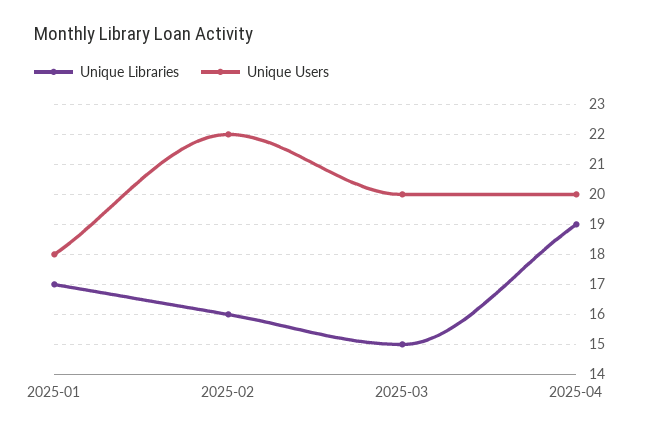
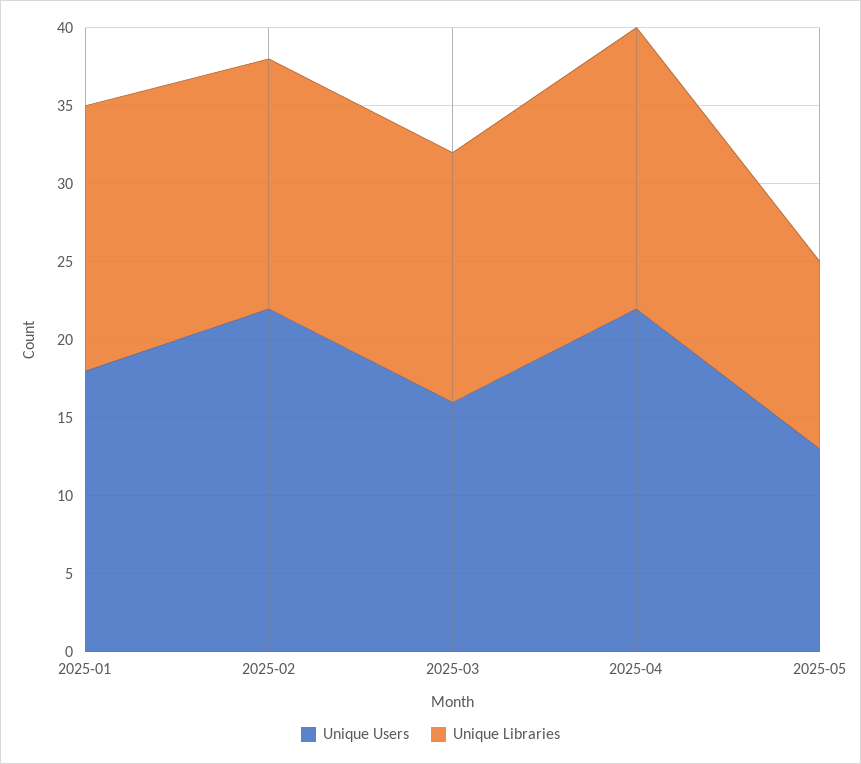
Unique Libraries, 2025-03: 15 -> 16
Unique Users, 2025-03: 20 -> 16
Unique Libraries, 2025-04: 19 -> 18
Unique Users, 2025-04: 20 -> 22
Unique Users, 2025-05: none -> 13
Unique Libraries, 2025-05: none -> 12

